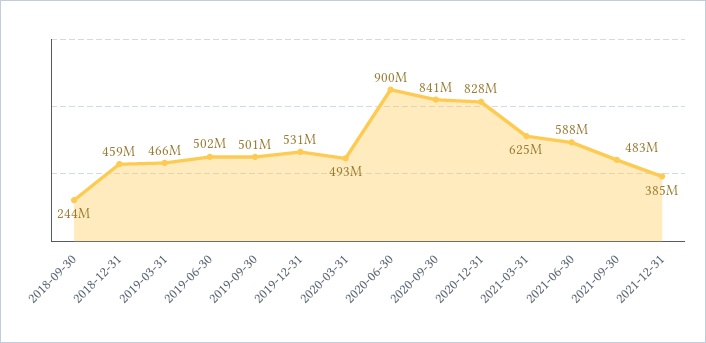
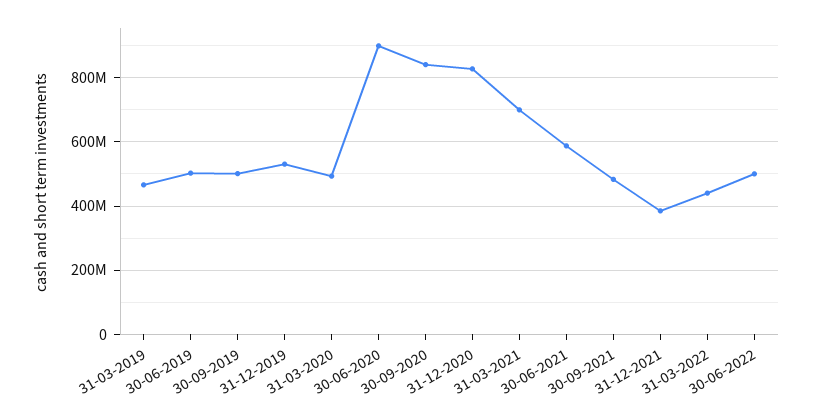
2018-09-30: 244000000 -> none
2018-12-31: 459000000 -> none
2021-03-31: 625000000 -> 700000000
31-03-2022: none -> 440000000
30-06-2022: none -> 500000000

